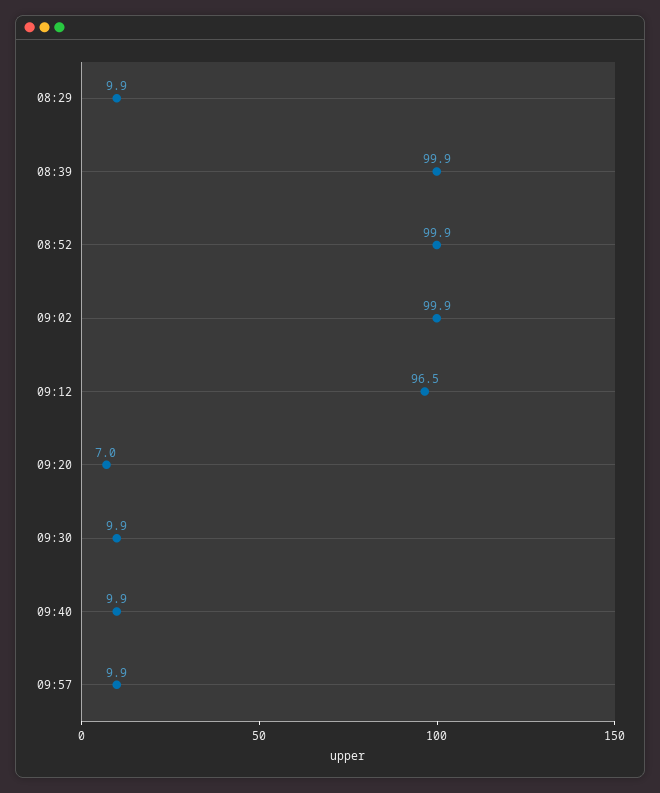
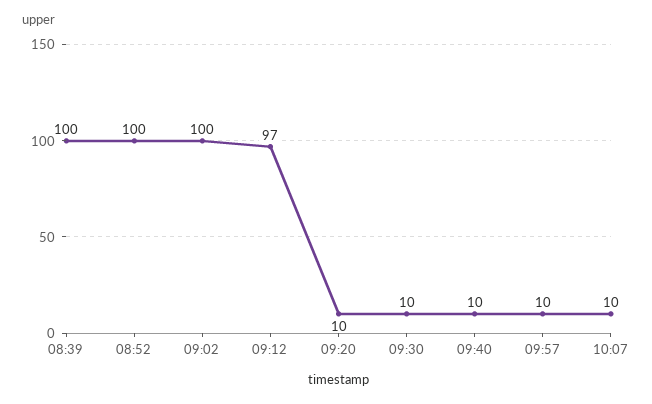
08:29: 9.9 -> none
09:20: 7 -> 10
10:07: none -> 10

